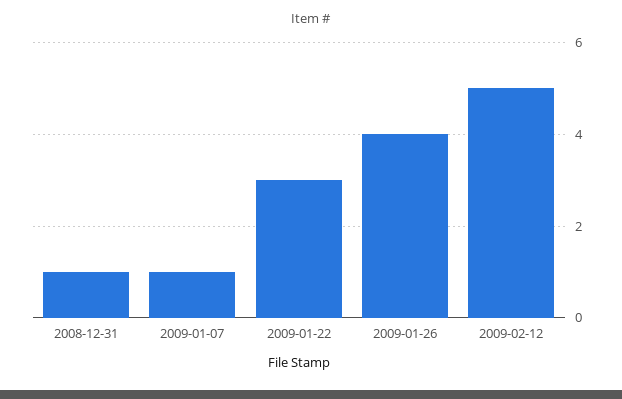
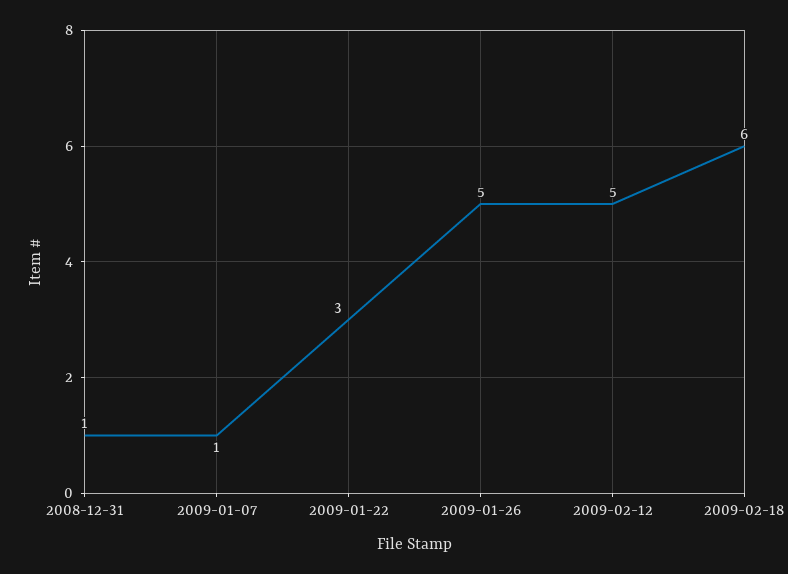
2009-01-26: 4 -> 5
2009-02-18: none -> 6

